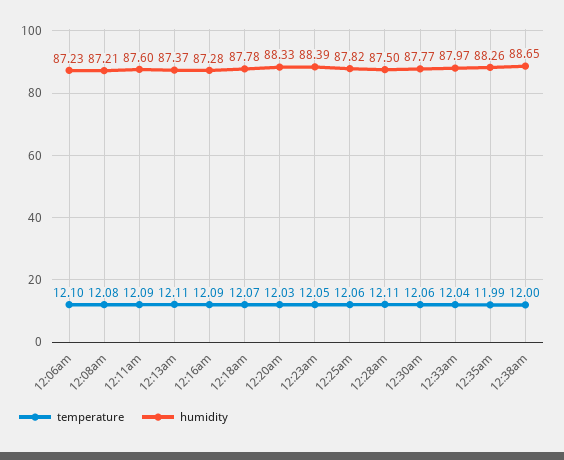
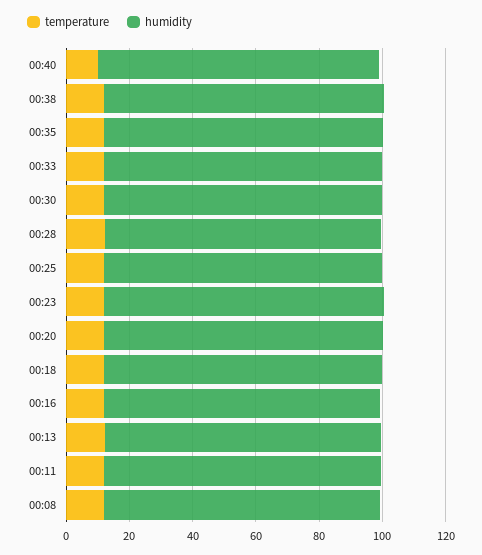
temperature, 12:06am: 12.1 -> none
humidity, 12:06am: 87.23 -> none
temperature, 00:40: none -> 10
humidity, 00:40: none -> 90

